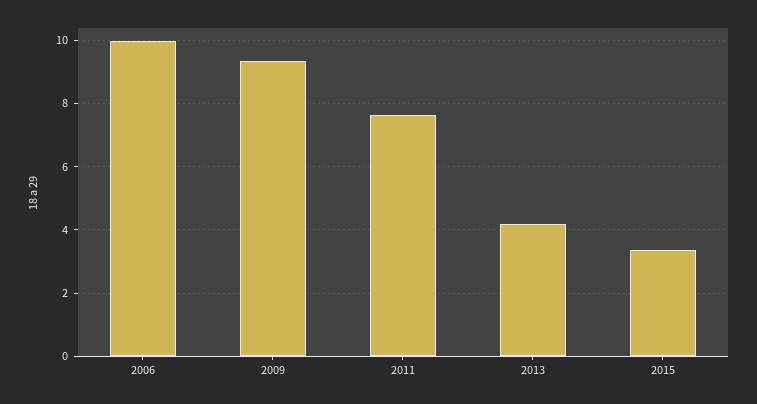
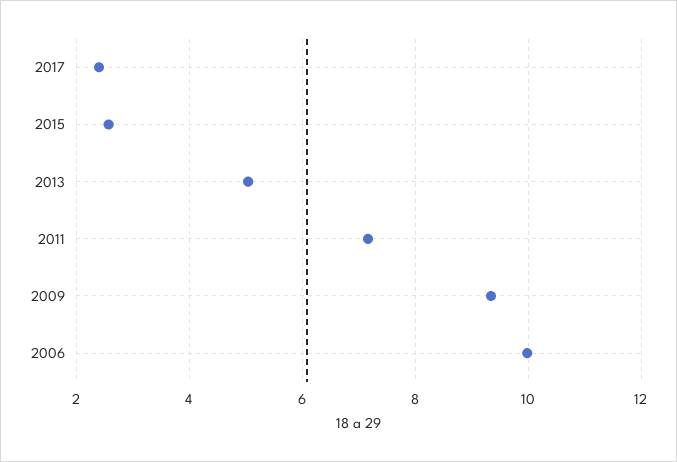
2011: 7.6 -> 7.2
2013: 4.2 -> 5
2015: 3.4 -> 2.6
2017: none -> 2.4

